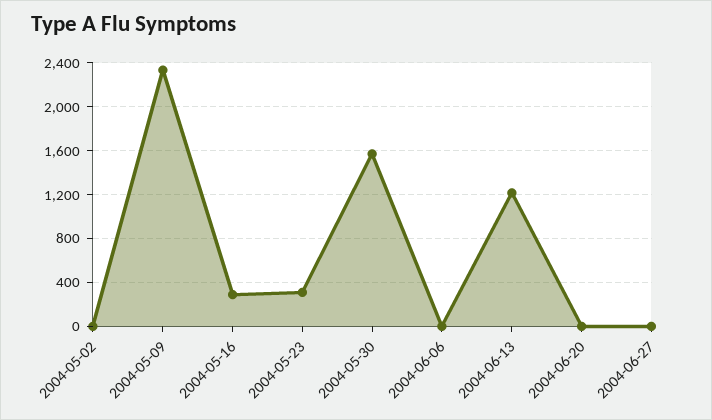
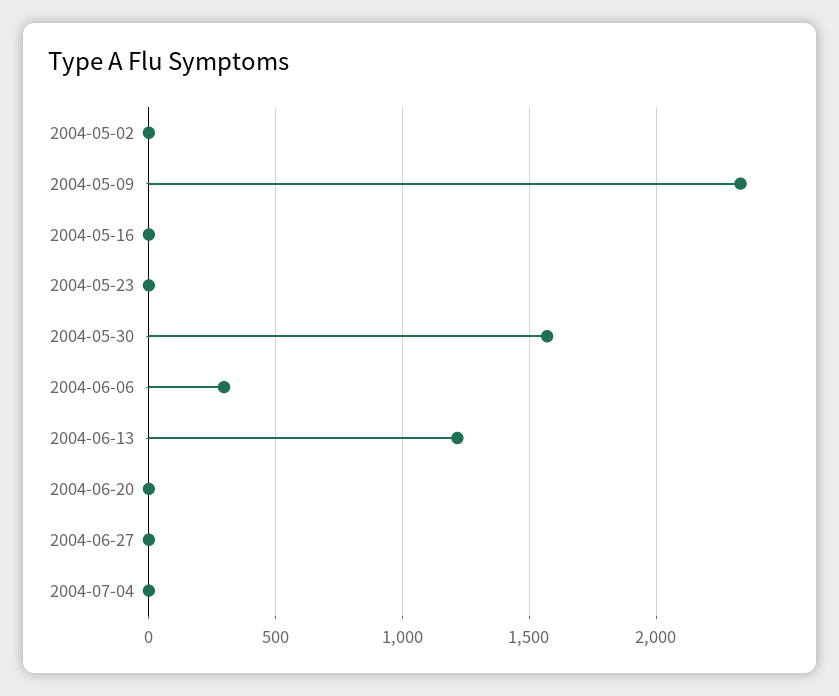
2004-05-16: 300 -> 0
2004-05-23: 300 -> 0
2004-06-06: 0 -> 300
2004-07-04: none -> 0

